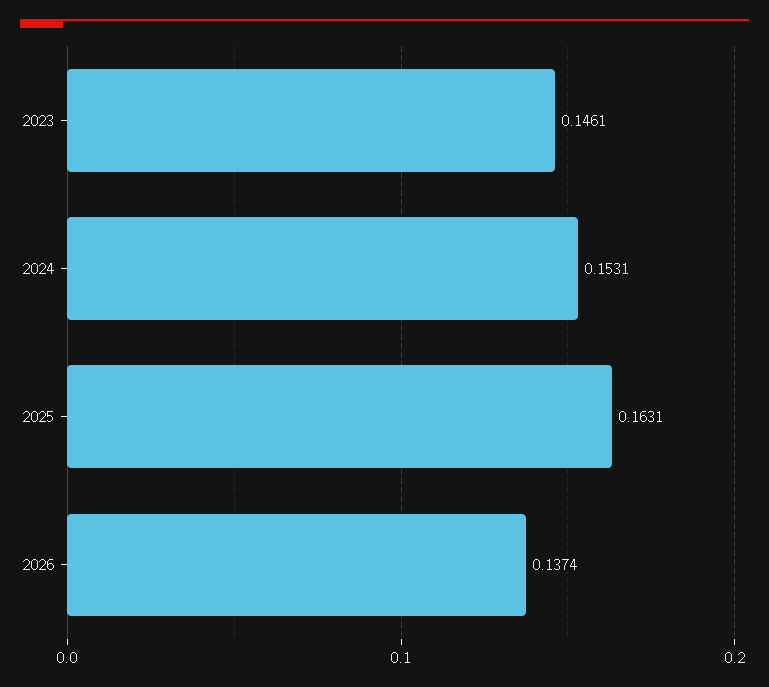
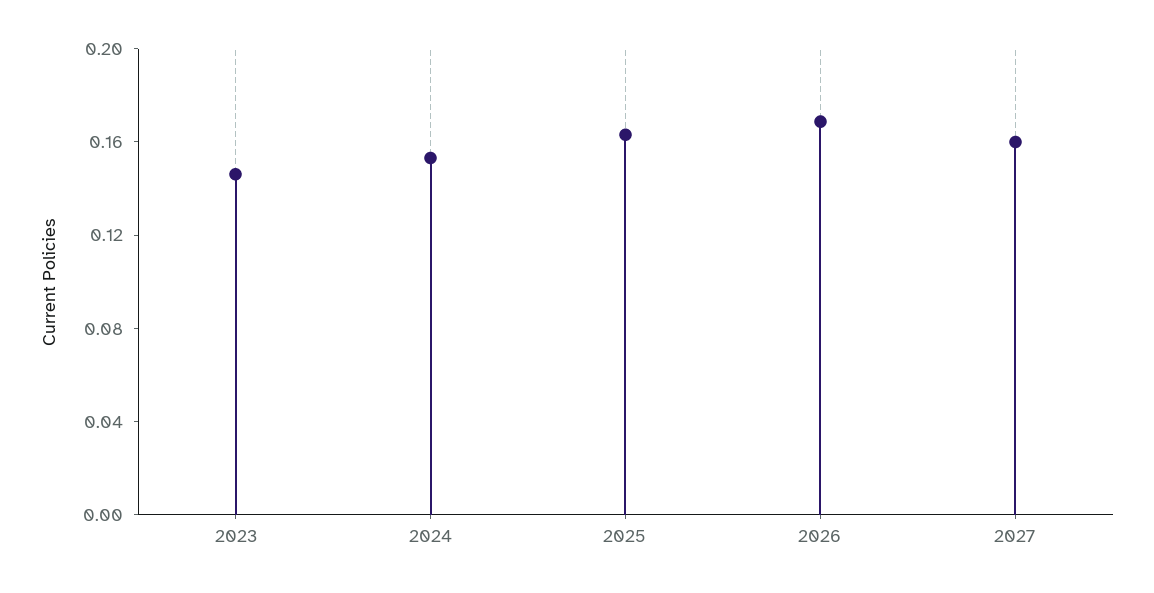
2026: 0.1374 -> 0.17
2027: none -> 0.16

